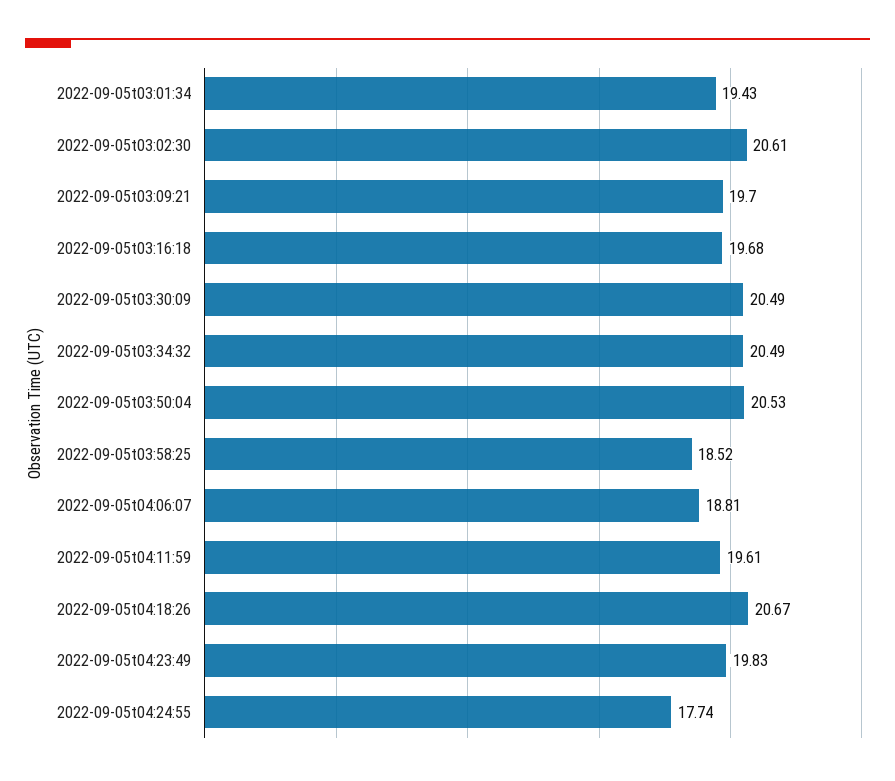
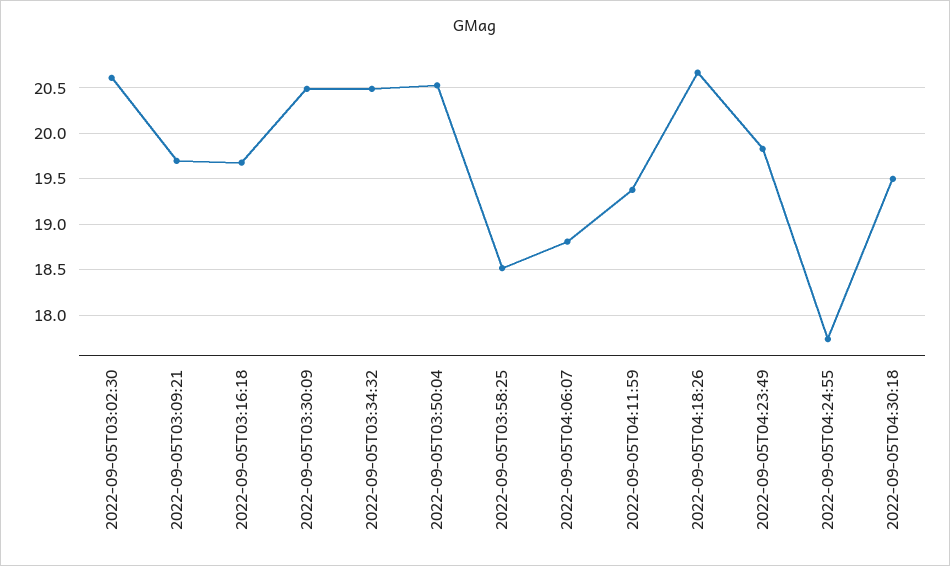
2022-09-05t03:01:34: 19.43 -> none
2022-09-05t04:11:59: 19.61 -> 19.4
2022-09-05T04:30:18: none -> 19.5

